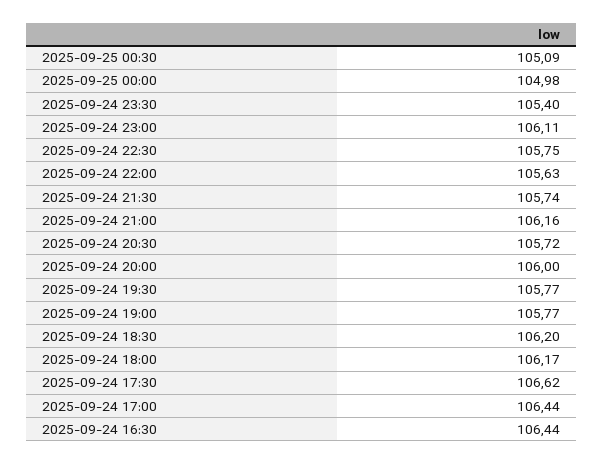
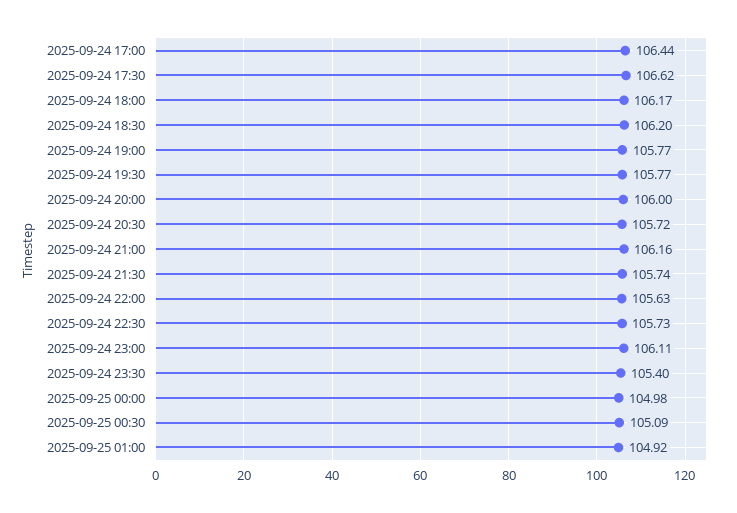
2025-09-24 22:30: 105.75 -> 105.73
2025-09-24 16:30: 106.44 -> none
2025-09-25 01:00: none -> 104.92

